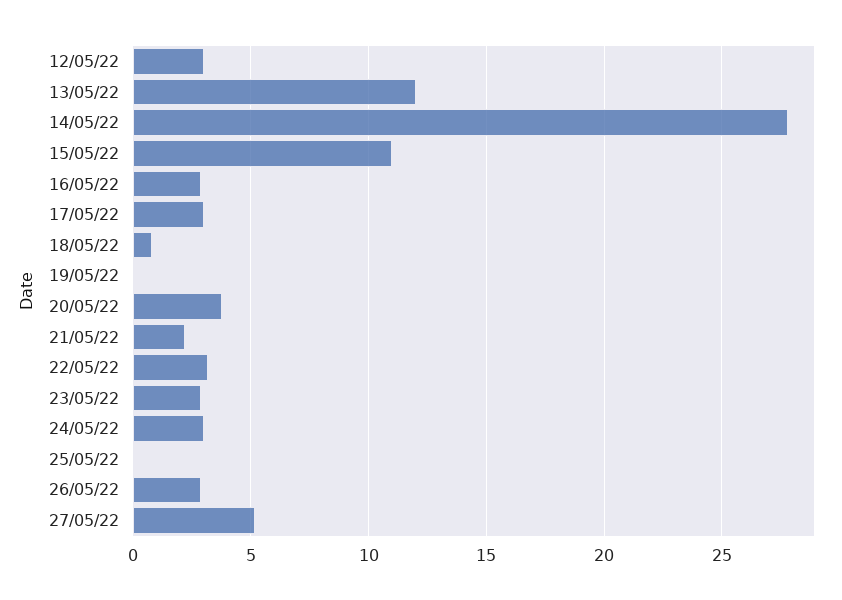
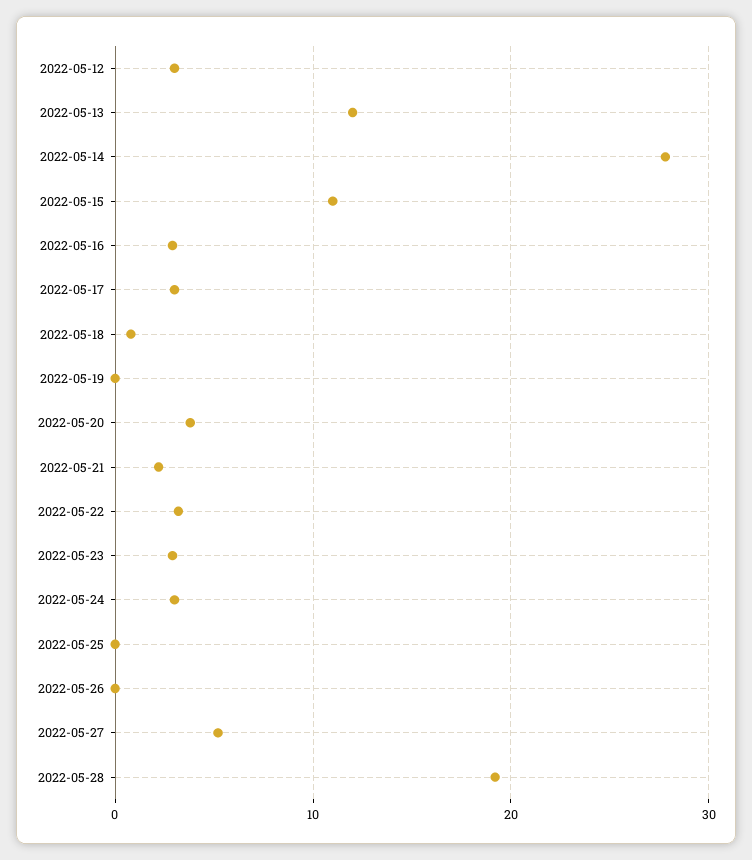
26/05/22: 3 -> 0
2022-05-28: none -> 19

